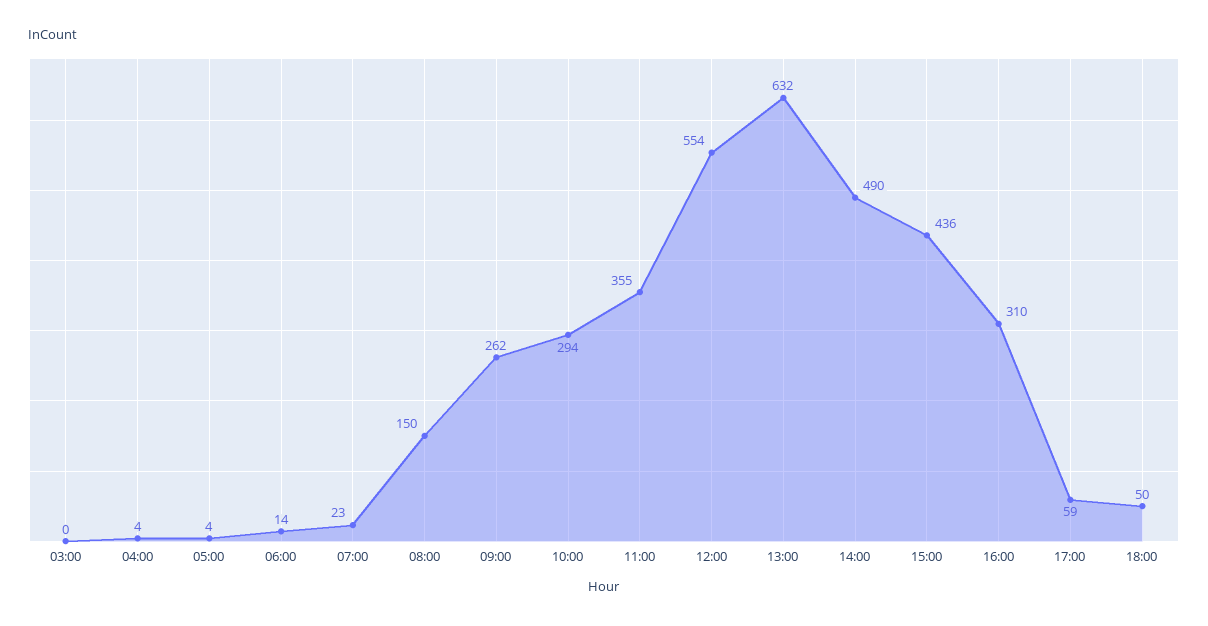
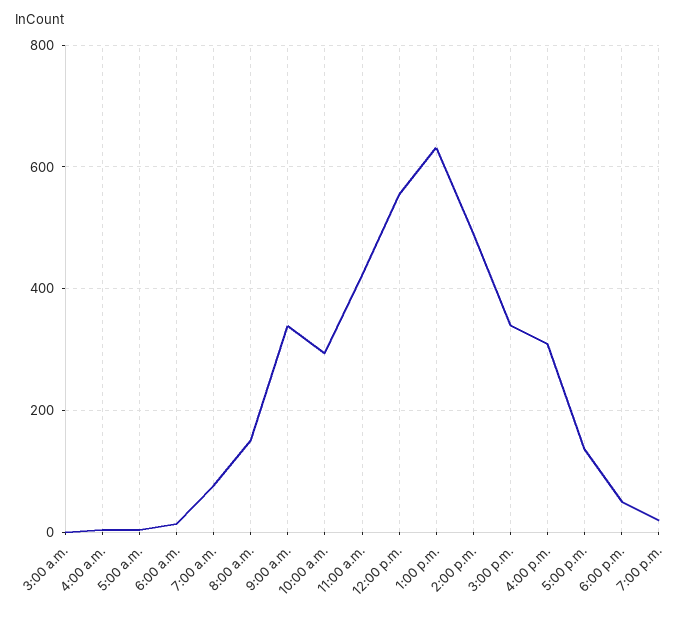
07:00: 23 -> 80
09:00: 262 -> 340
11:00: 355 -> 420
15:00: 436 -> 340
17:00: 59 -> 140
7:00 p.m.: none -> 20

